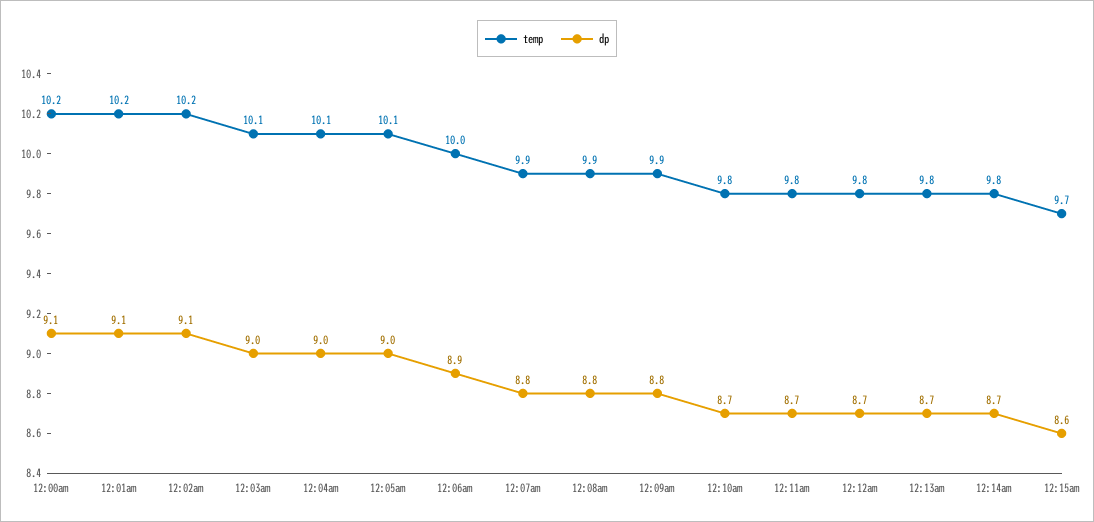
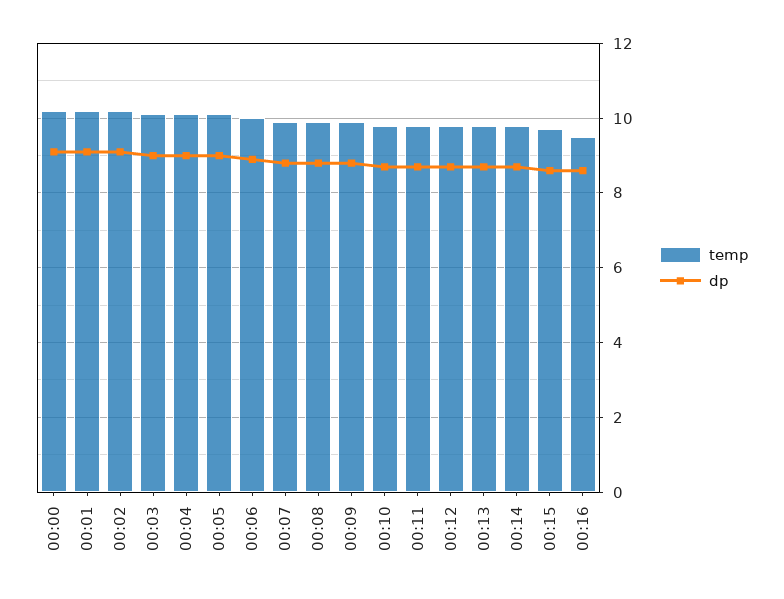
temp, 00:16: none -> 9.5
dp, 00:16: none -> 8.5

